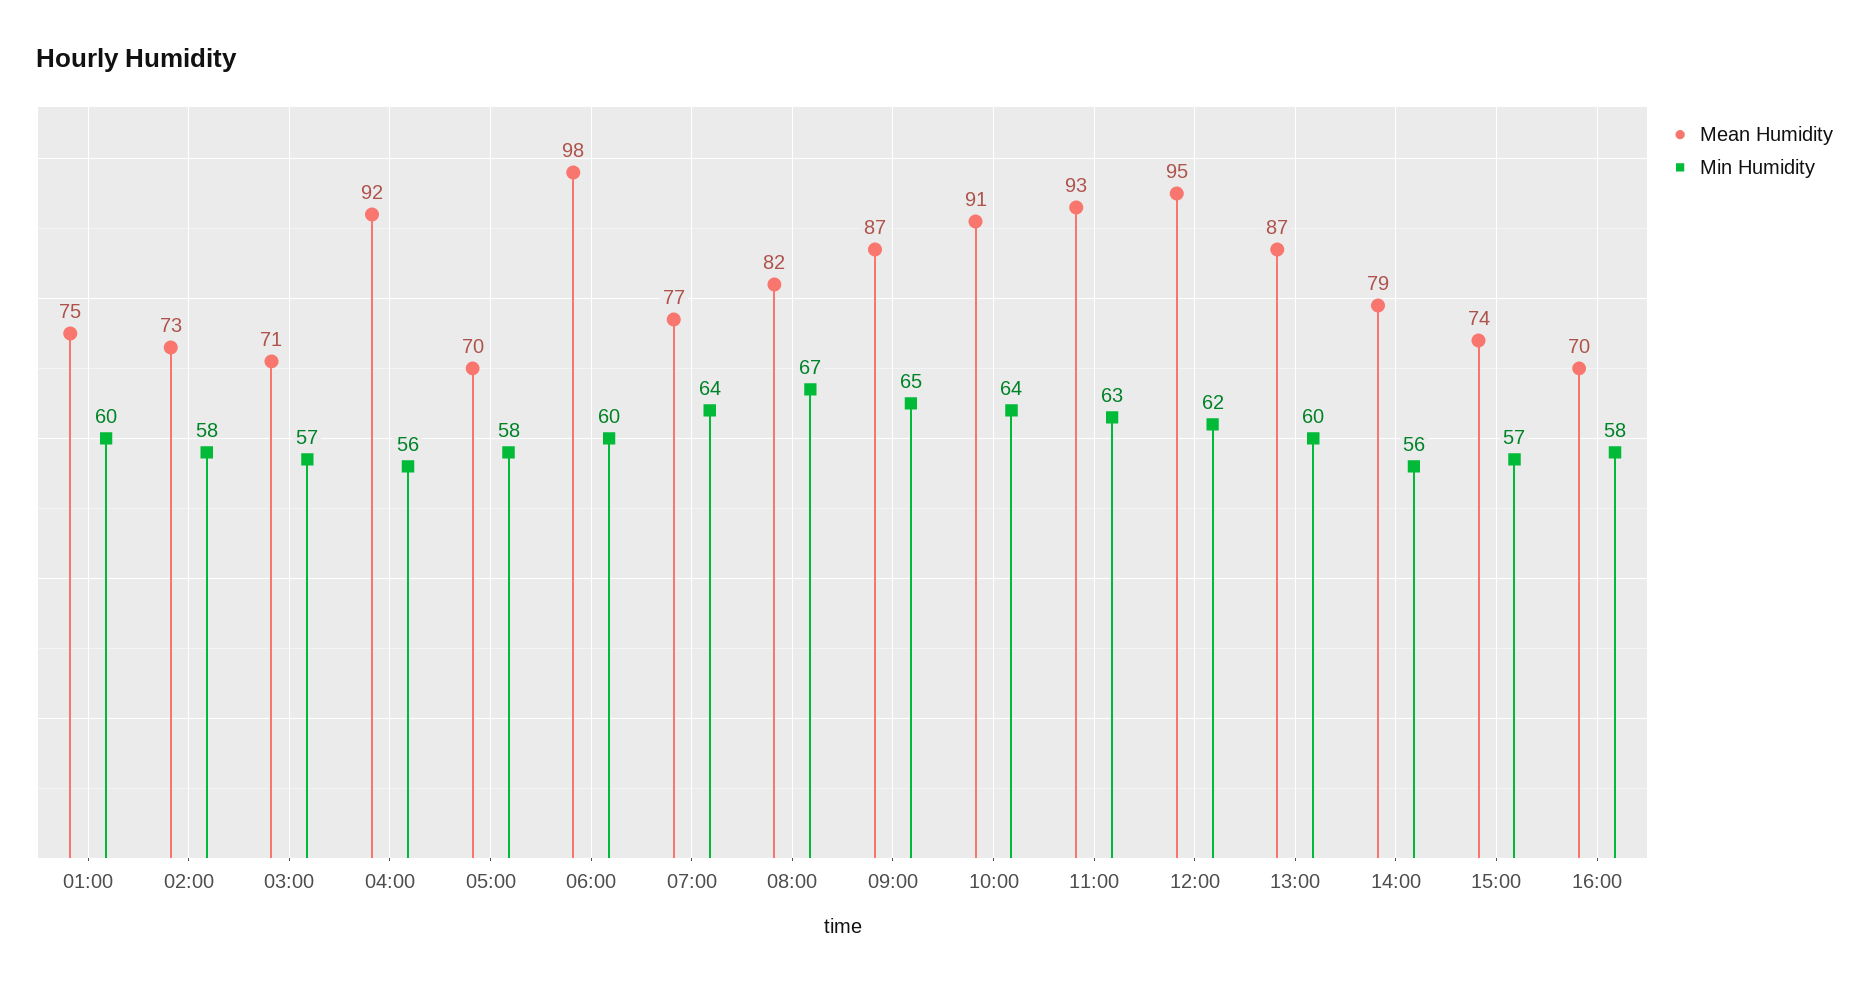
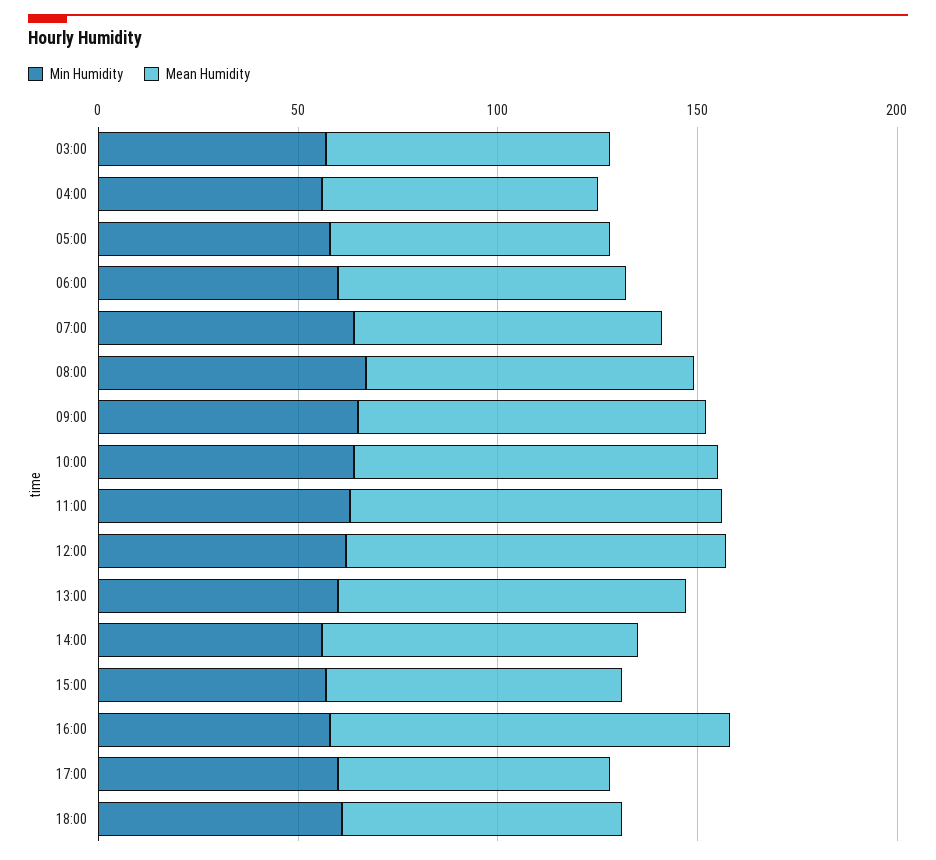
Mean Humidity, 01:00: 75 -> none
Min Humidity, 01:00: 60 -> none
Mean Humidity, 02:00: 73 -> none
Min Humidity, 02:00: 58 -> none
Mean Humidity, 04:00: 92 -> 70
Mean Humidity, 06:00: 98 -> 70
Mean Humidity, 16:00: 70 -> 100
Min Humidity, 17:00: none -> 60
Mean Humidity, 17:00: none -> 70
Min Humidity, 18:00: none -> 60
Mean Humidity, 18:00: none -> 70

